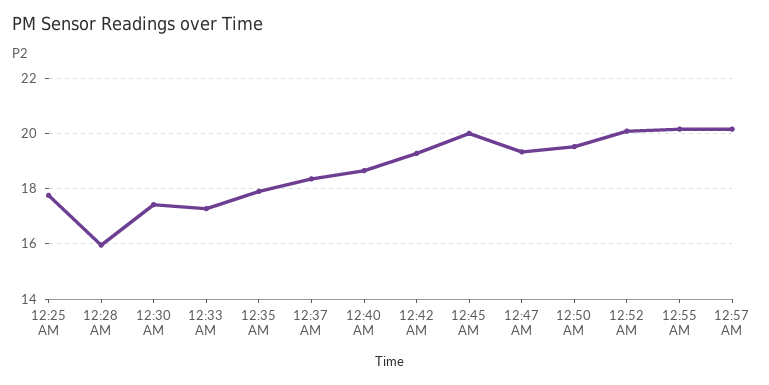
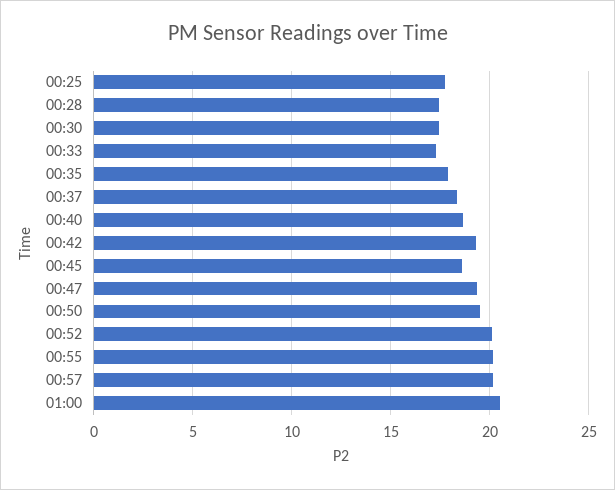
12:28 AM: 16 -> 17.5
12:45 AM: 20 -> 18.5
01:00: none -> 20.5

